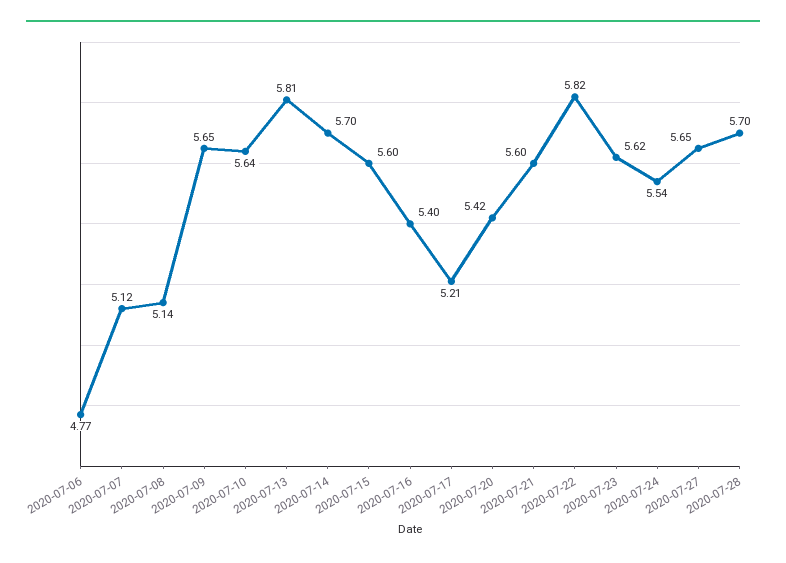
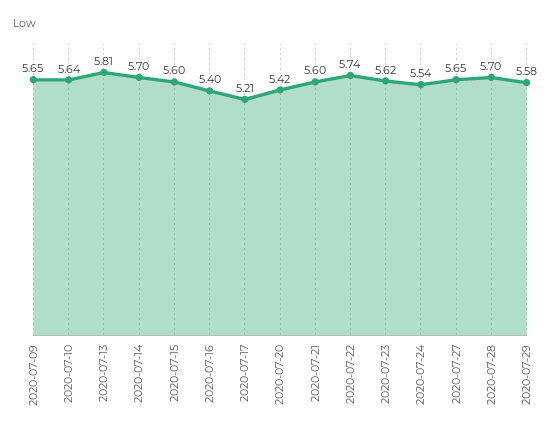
2020-07-06: 4.77 -> none
2020-07-07: 5.12 -> none
2020-07-08: 5.14 -> none
2020-07-22: 5.82 -> 5.74
2020-07-29: none -> 5.58

